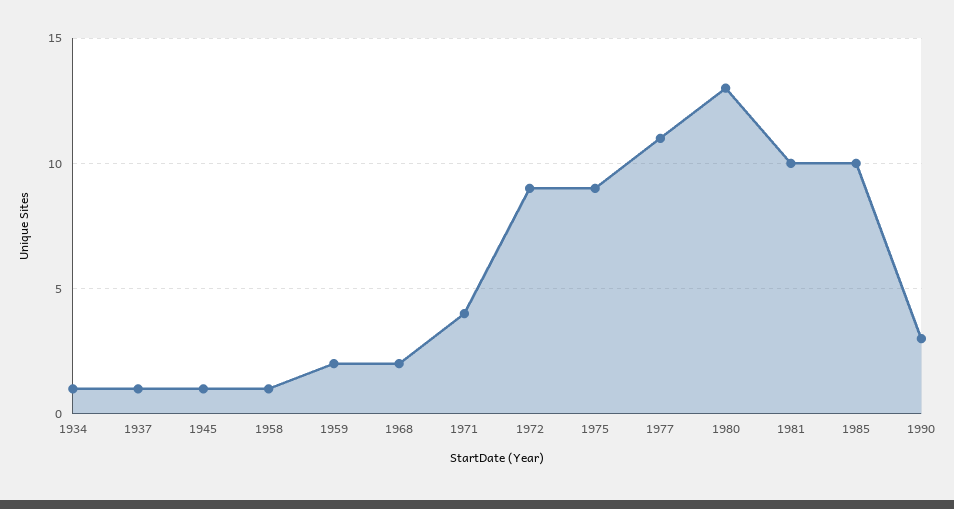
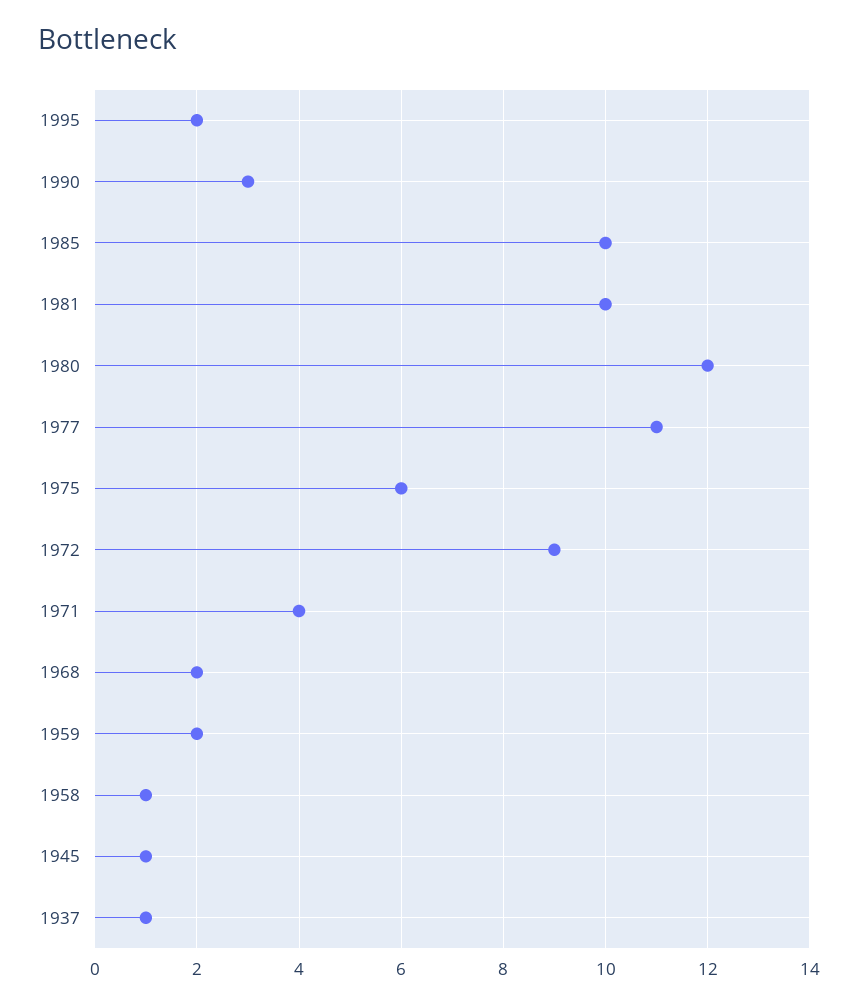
1934: 1 -> none
1975: 9 -> 6
1980: 13 -> 12
1995: none -> 2

